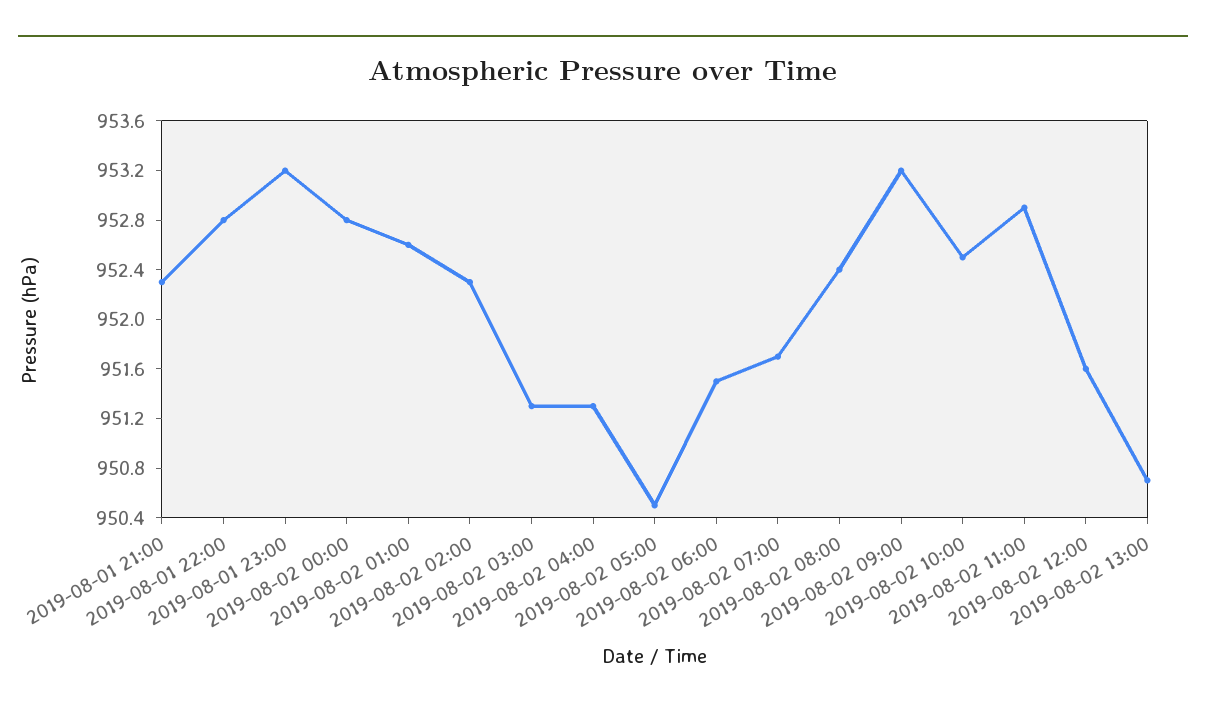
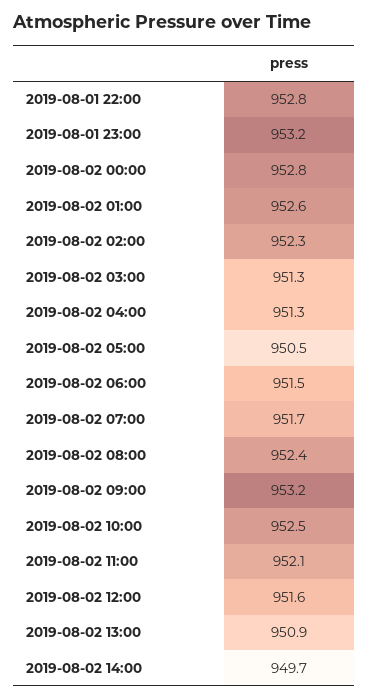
2019-08-01 21:00: 952.3 -> none
2019-08-02 11:00: 952.9 -> 952.1
2019-08-02 13:00: 950.7 -> 950.9
2019-08-02 14:00: none -> 949.7

